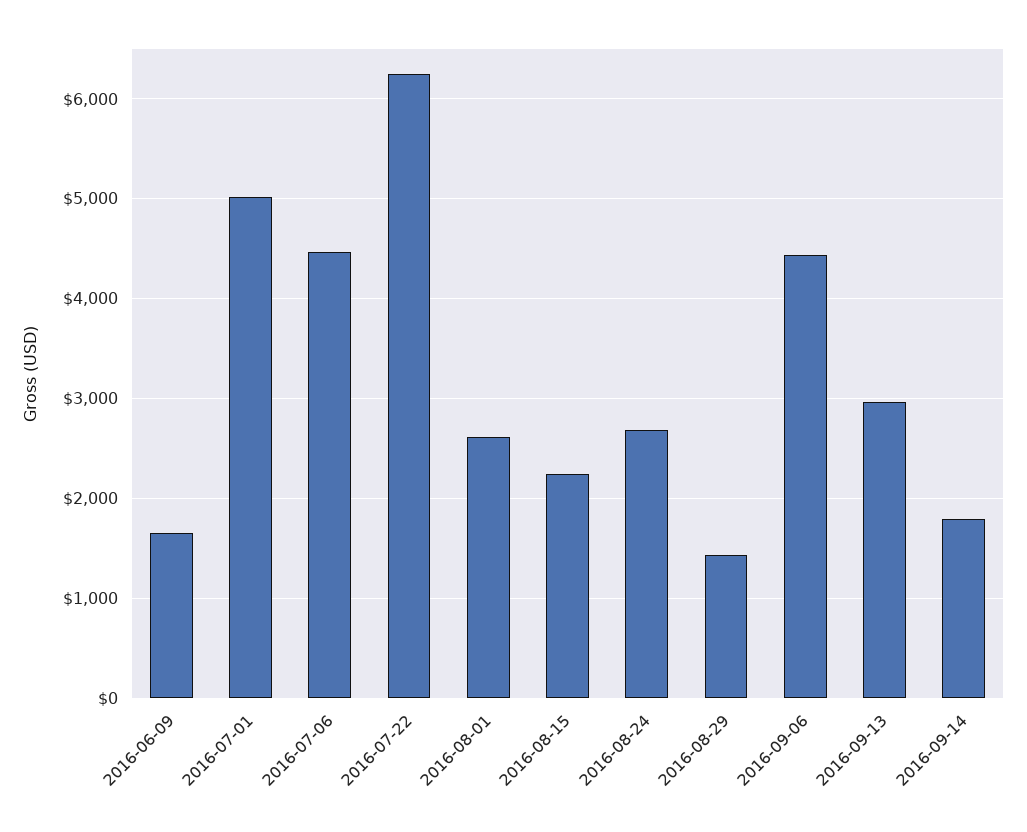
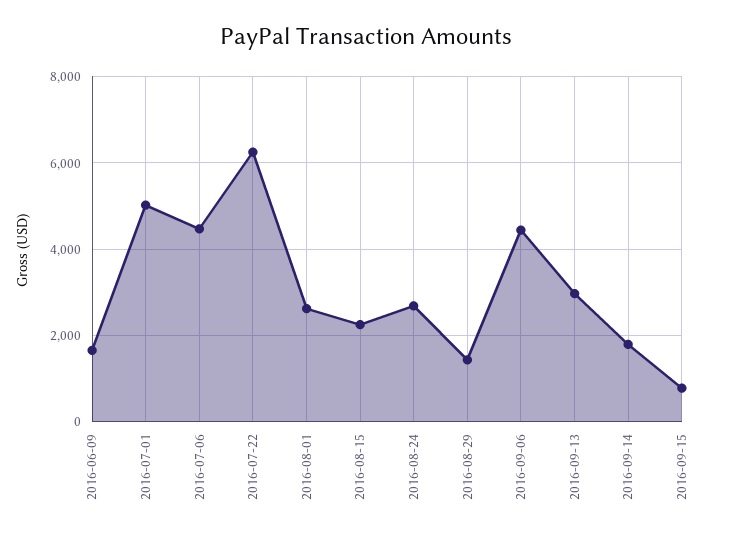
2016-09-15: none -> 800

